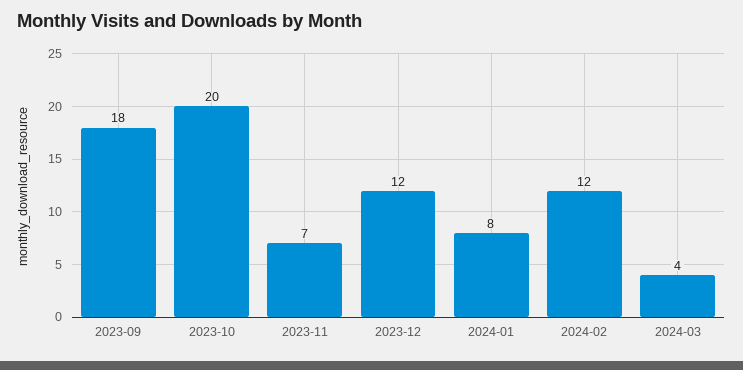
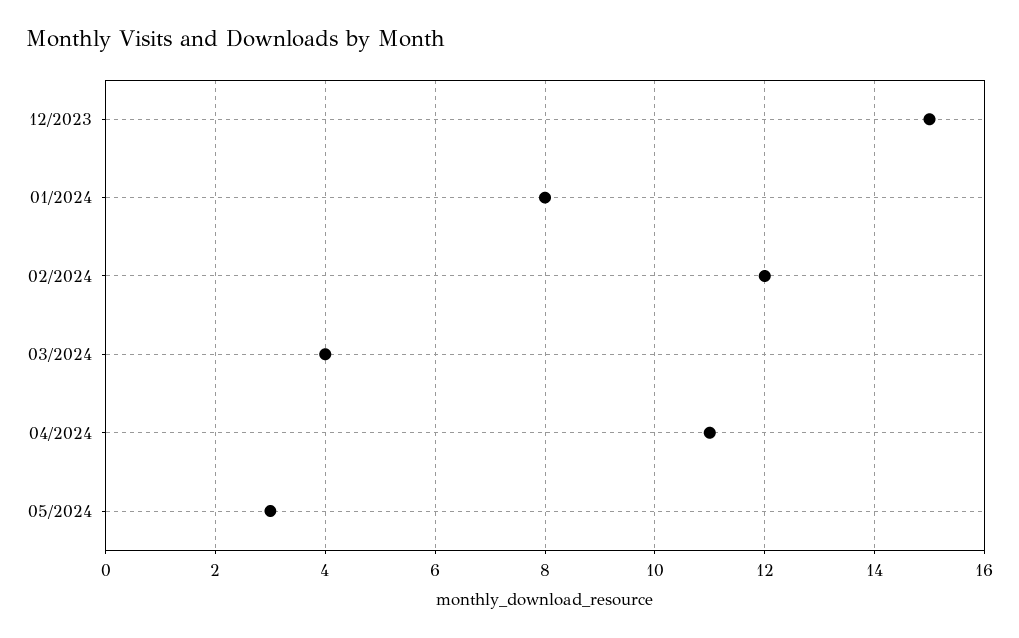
2023-09: 18 -> none
2023-10: 20 -> none
2023-11: 7 -> none
2023-12: 12 -> 15
04/2024: none -> 11
05/2024: none -> 3

